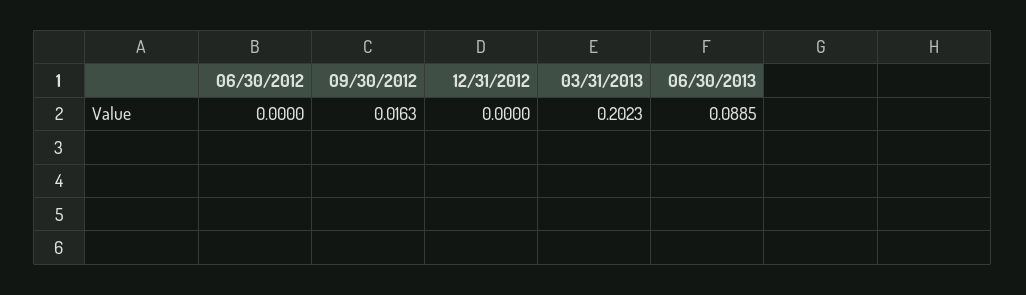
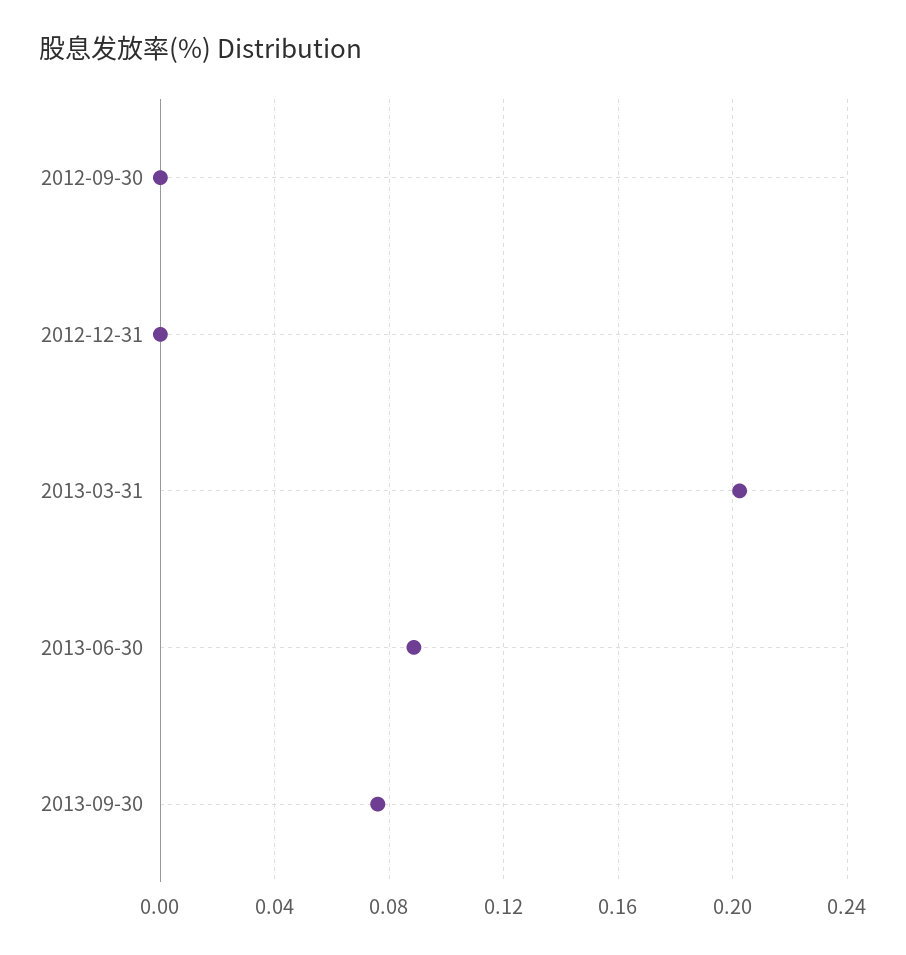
06/30/2012: 0 -> none
09/30/2012: 0.0163 -> 0
2013-09-30: none -> 0.075

